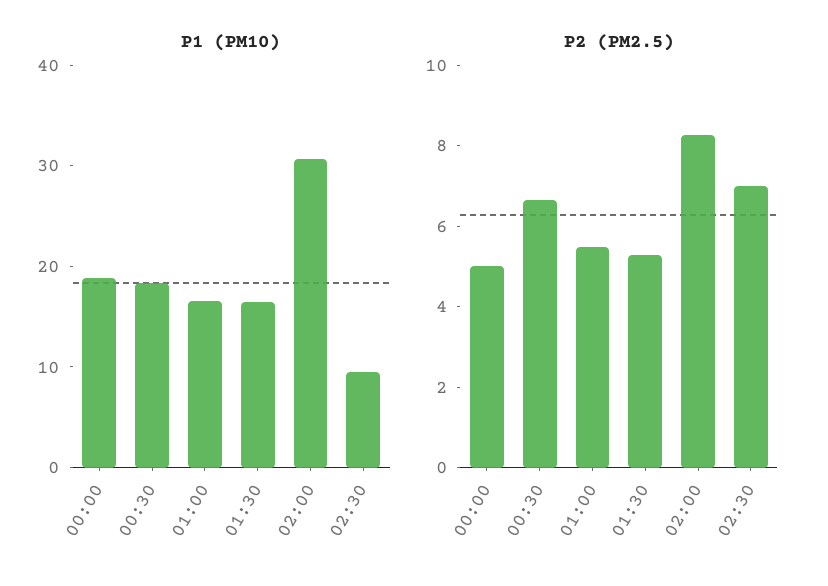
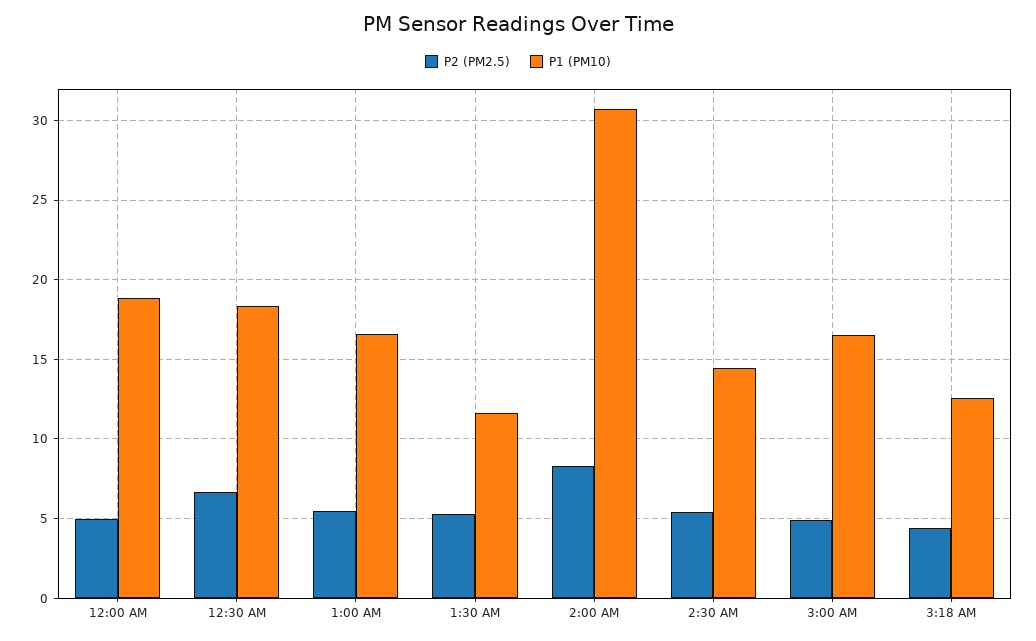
P1 (PM10), 01:30: 16 -> 11.5
P1 (PM10), 02:30: 10 -> 14.5
P2 (PM2.5), 02:30: 7 -> 5.5
P2 (PM2.5), 3:00 AM: none -> 5
P1 (PM10), 3:00 AM: none -> 16.5
P2 (PM2.5), 3:18 AM: none -> 4.5
P1 (PM10), 3:18 AM: none -> 12.5

